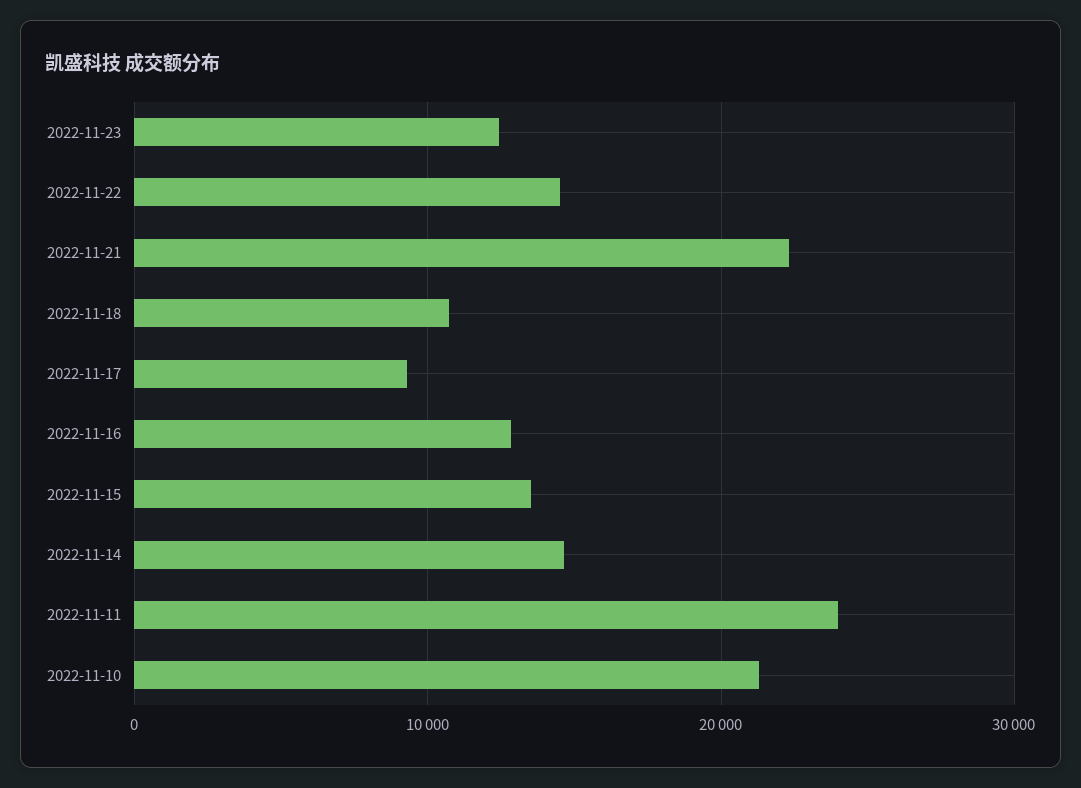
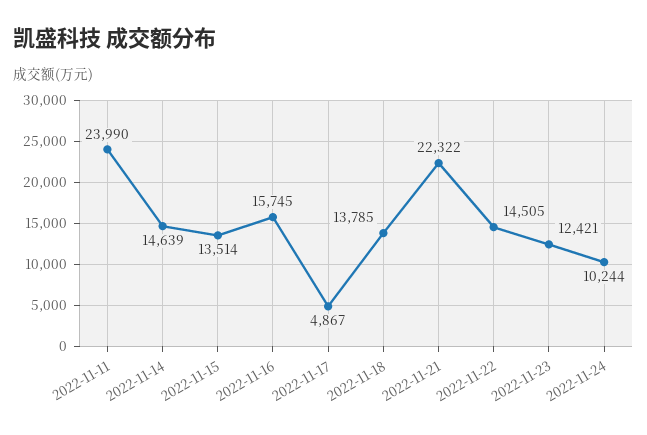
2022-11-18: 11000 -> 13785
2022-11-17: 9000 -> 4867
2022-11-16: 13000 -> 15745
2022-11-10: 21000 -> none
2022-11-24: none -> 10244

